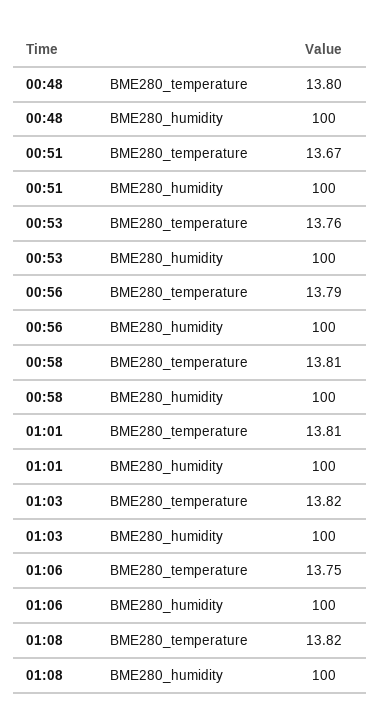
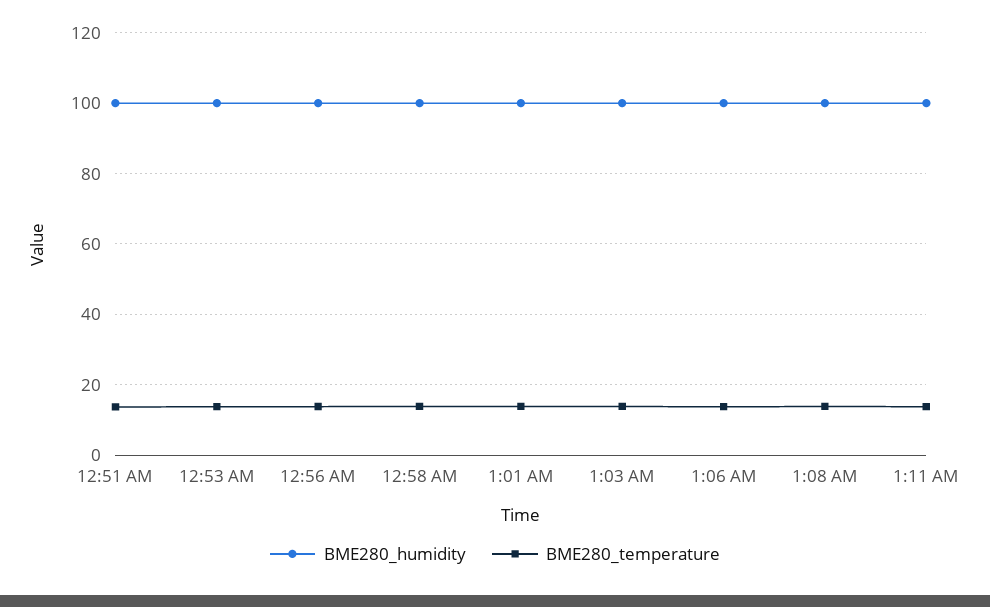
BME280_temperature, 00:48: 13.8 -> none
BME280_humidity, 00:48: 100 -> none
BME280_humidity, 1:11 AM: none -> 100
BME280_temperature, 1:11 AM: none -> 14

